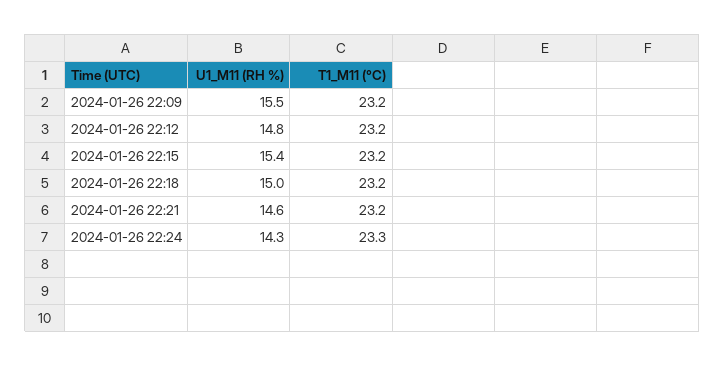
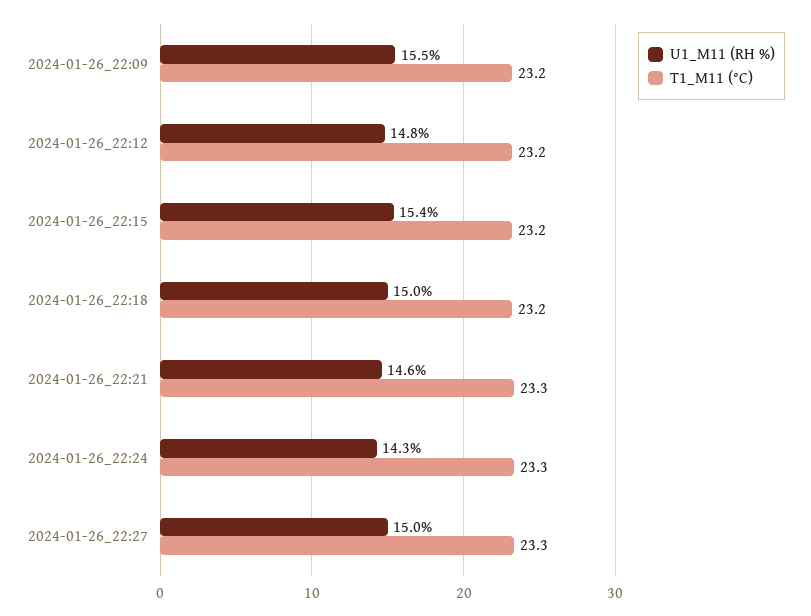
T1_M11 (°C), 2024-01-26 22:21: 23.2 -> 23.3
U1_M11 (RH %), 2024-01-26_22:27: none -> 15
T1_M11 (°C), 2024-01-26_22:27: none -> 23.3

